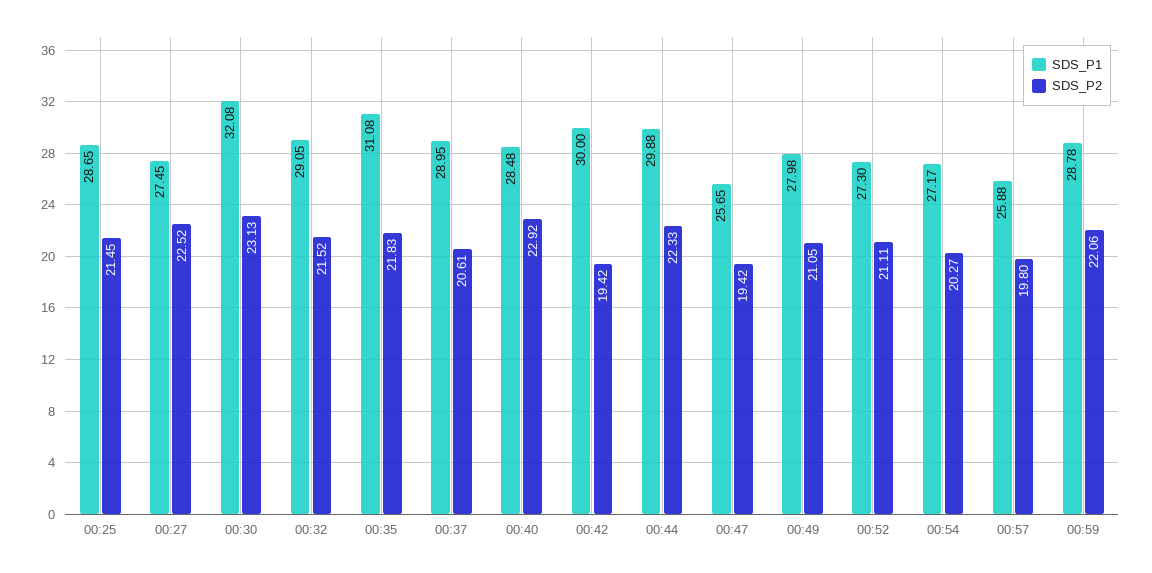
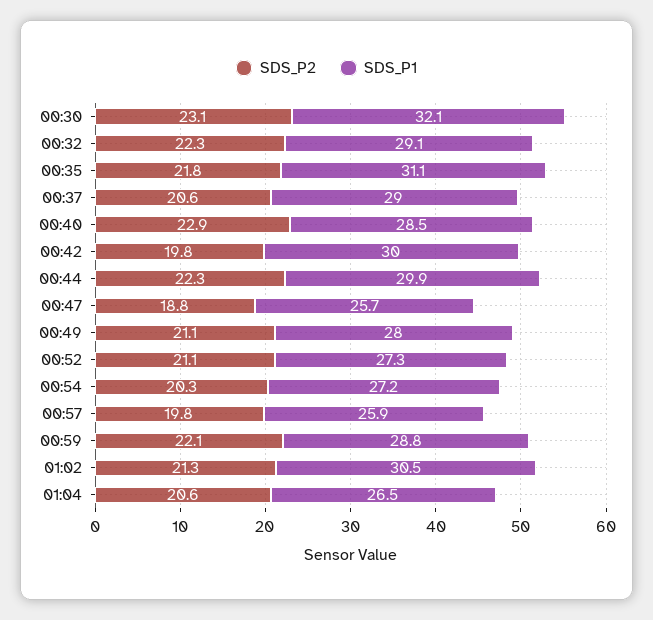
SDS_P1, 00:25: 28.65 -> none
SDS_P2, 00:25: 21.45 -> none
SDS_P1, 00:27: 27.45 -> none
SDS_P2, 00:27: 22.52 -> none
SDS_P2, 00:32: 21.52 -> 22.3
SDS_P2, 00:42: 19.42 -> 19.8
SDS_P2, 00:47: 19.42 -> 18.8
SDS_P2, 01:02: none -> 21.3
SDS_P1, 01:02: none -> 30.5
SDS_P2, 01:04: none -> 20.6
SDS_P1, 01:04: none -> 26.5

